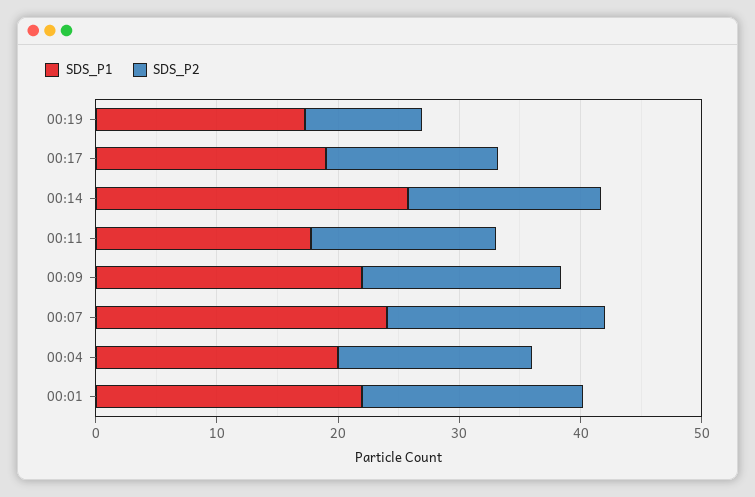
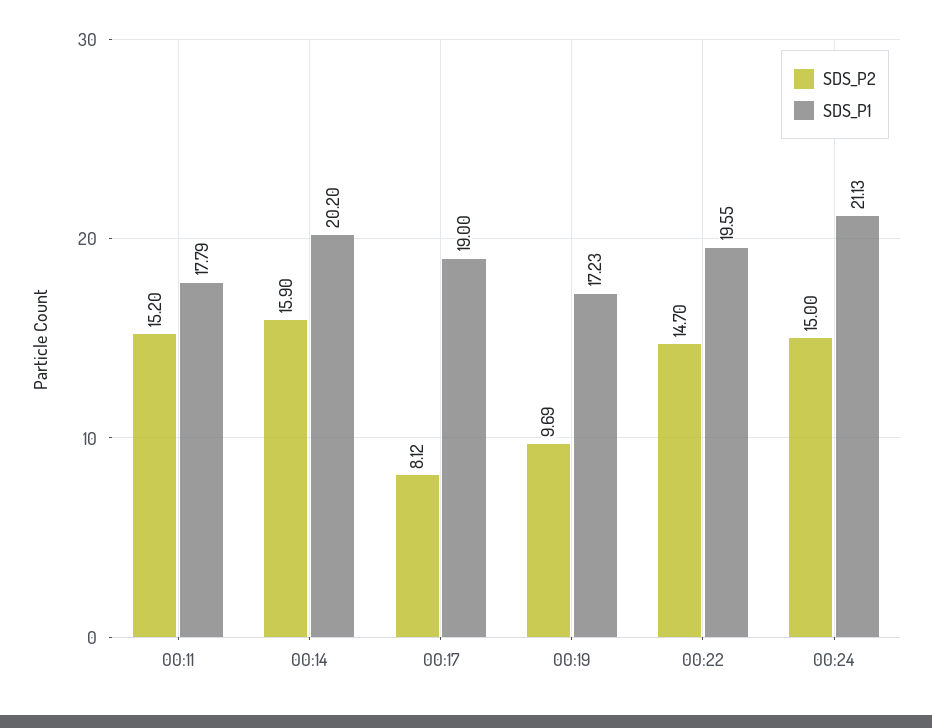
SDS_P2, 00:17: 14 -> 8.12
SDS_P1, 00:14: 26 -> 20.2
SDS_P1, 00:09: 22 -> none
SDS_P2, 00:09: 16 -> none
SDS_P1, 00:07: 24 -> none
SDS_P2, 00:07: 18 -> none
SDS_P1, 00:04: 20 -> none
SDS_P2, 00:04: 16 -> none
SDS_P1, 00:01: 22 -> none
SDS_P2, 00:01: 18 -> none
SDS_P2, 00:22: none -> 14.7
SDS_P1, 00:22: none -> 19.55
SDS_P2, 00:24: none -> 15
SDS_P1, 00:24: none -> 21.13

